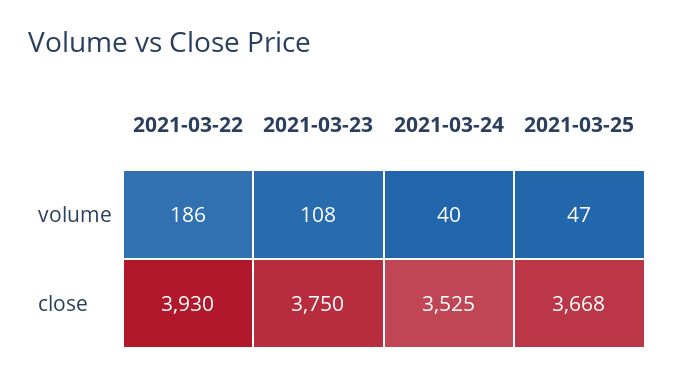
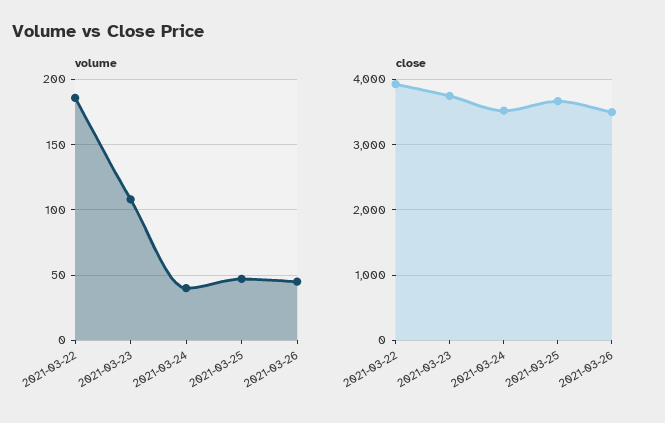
volume, 2021-03-26: none -> 45
close, 2021-03-26: none -> 3500

